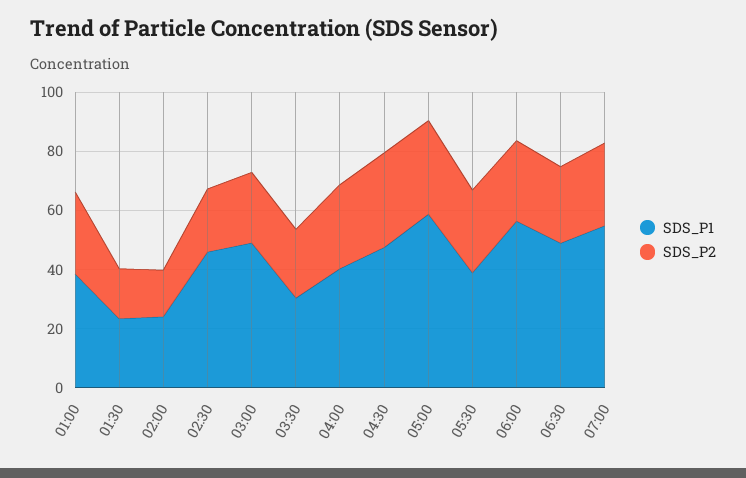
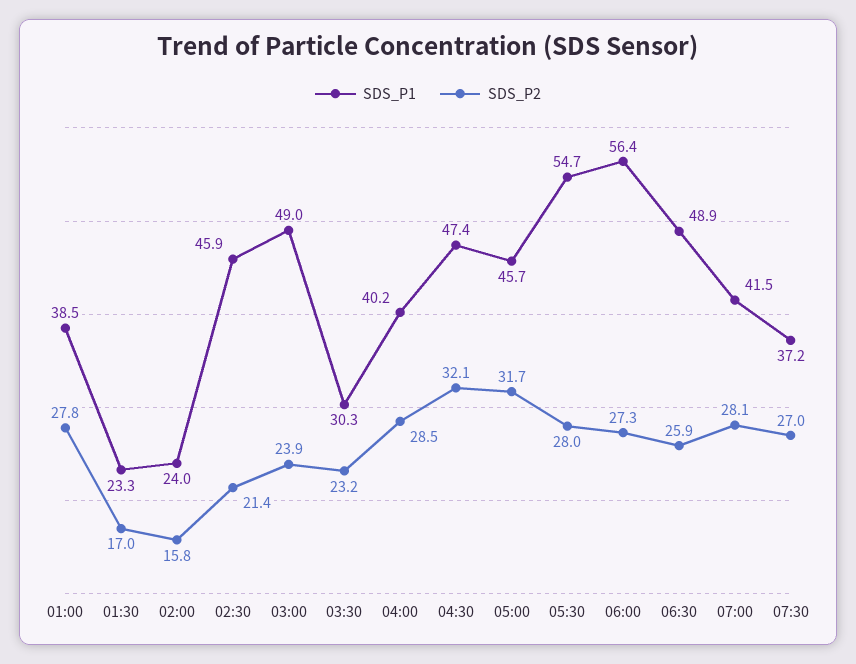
SDS_P1, 05:00: 60 -> 45.7
SDS_P1, 05:30: 40 -> 54.7
SDS_P1, 07:00: 55 -> 41.5
SDS_P1, 07:30: none -> 37.2
SDS_P2, 07:30: none -> 27

